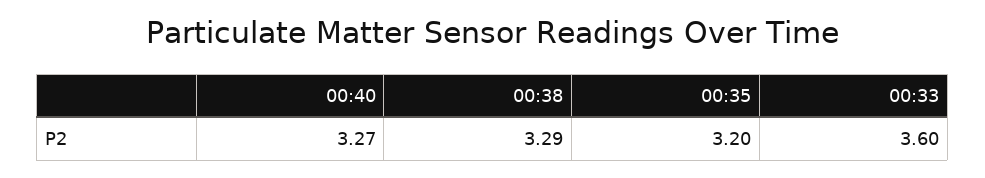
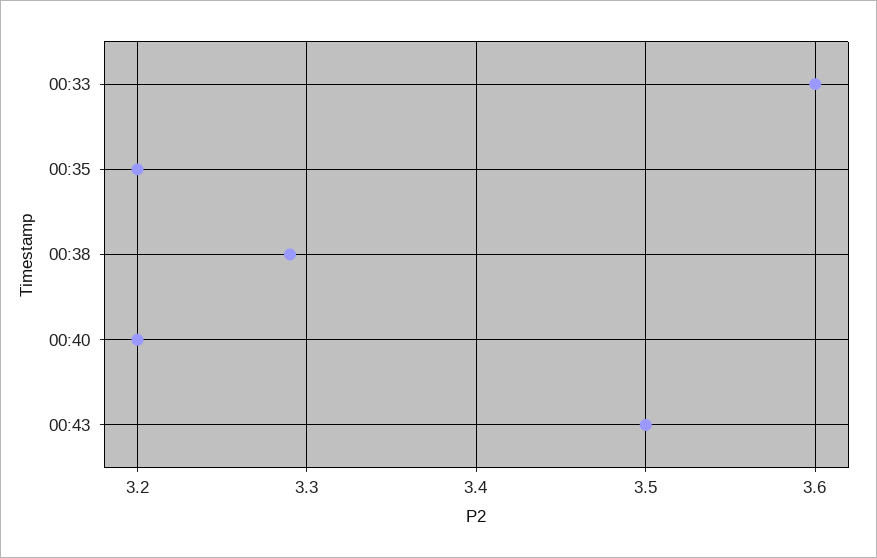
00:40: 3.27 -> 3.2
00:43: none -> 3.5

